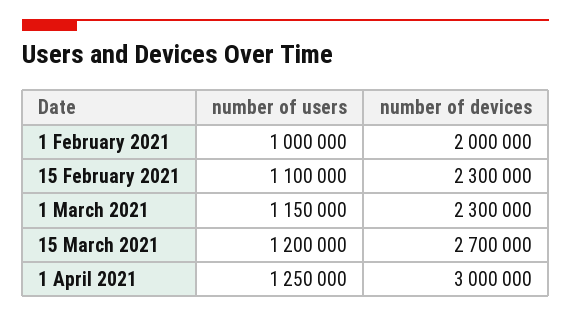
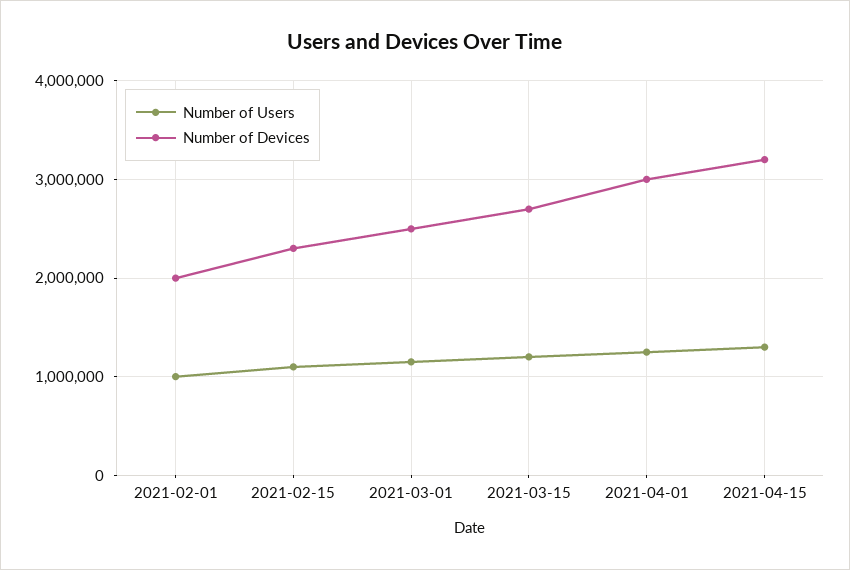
number of devices, 1 March 2021: 2300000 -> 2500000
number of users, 2021-04-15: none -> 1300000
number of devices, 2021-04-15: none -> 3200000

